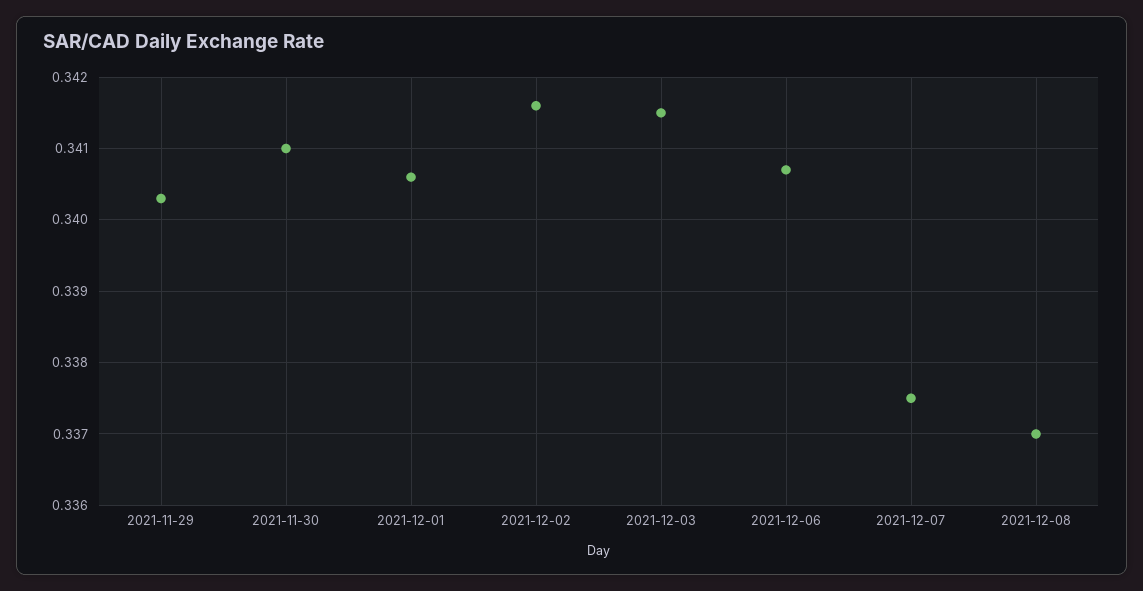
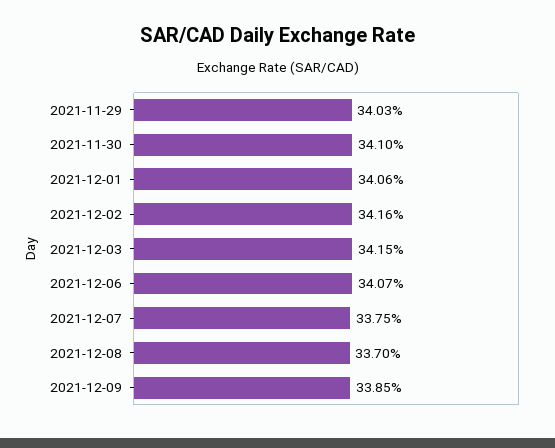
2021-12-09: none -> 0.3385

